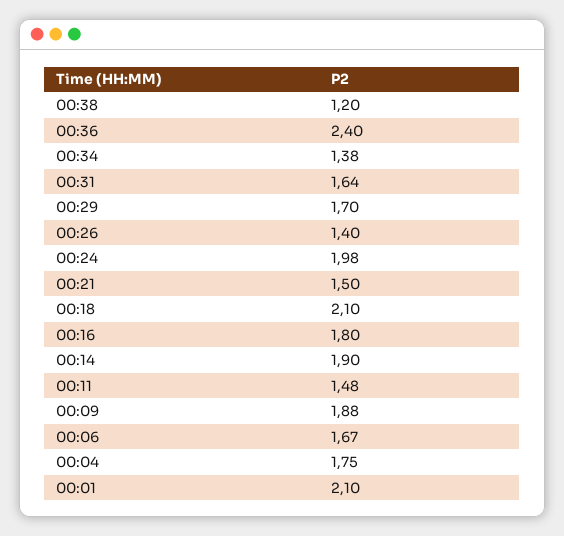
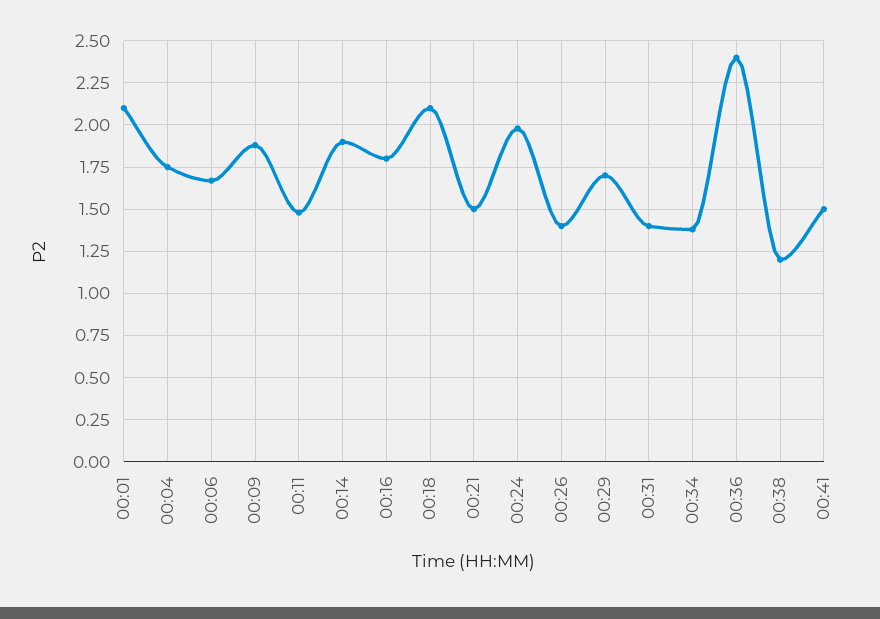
00:31: 1.64 -> 1.4
00:41: none -> 1.5

